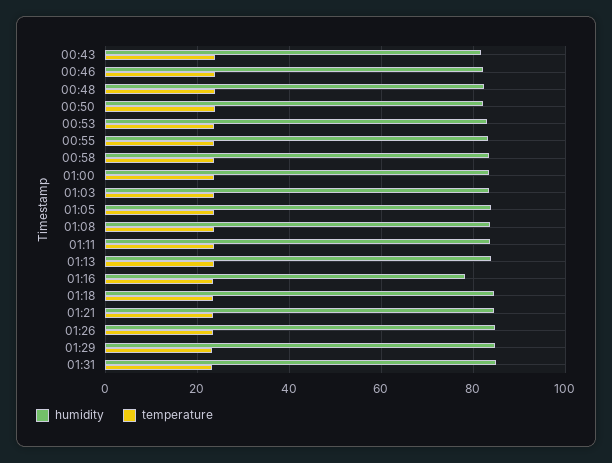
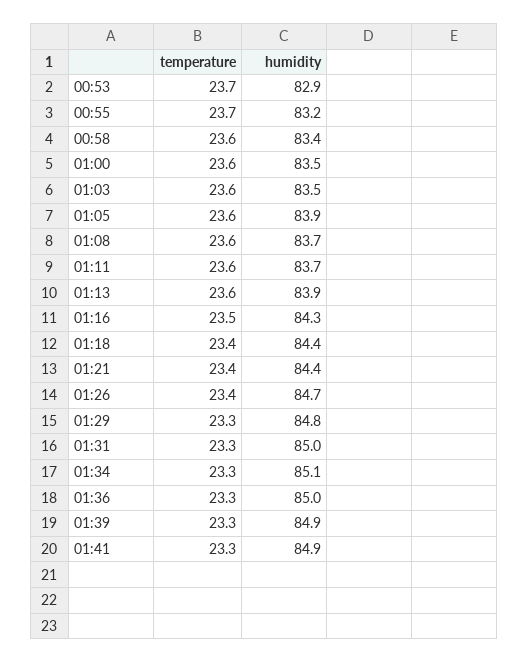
humidity, 00:43: 82 -> none
temperature, 00:43: 24 -> none
humidity, 00:46: 82 -> none
temperature, 00:46: 24 -> none
humidity, 00:48: 82 -> none
temperature, 00:48: 24 -> none
humidity, 00:50: 82 -> none
temperature, 00:50: 24 -> none
humidity, 01:16: 78 -> 84.3
temperature, 01:34: none -> 23.3
humidity, 01:34: none -> 85.1
temperature, 01:36: none -> 23.3
humidity, 01:36: none -> 85
temperature, 01:39: none -> 23.3
humidity, 01:39: none -> 84.9
temperature, 01:41: none -> 23.3
humidity, 01:41: none -> 84.9

